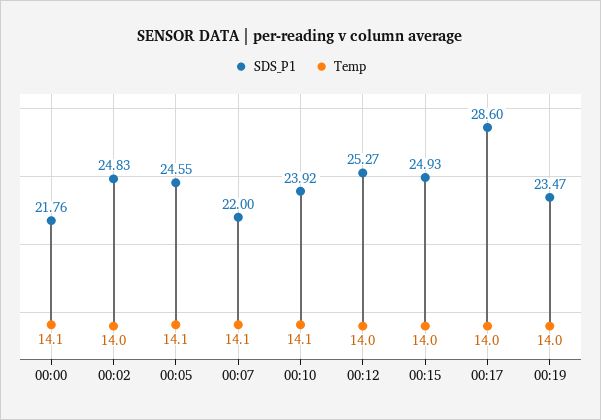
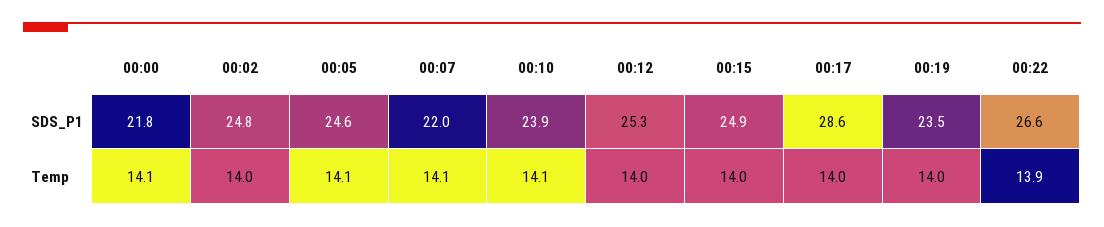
SDS_P1, 00:22: none -> 26.6
Temp, 00:22: none -> 13.9

